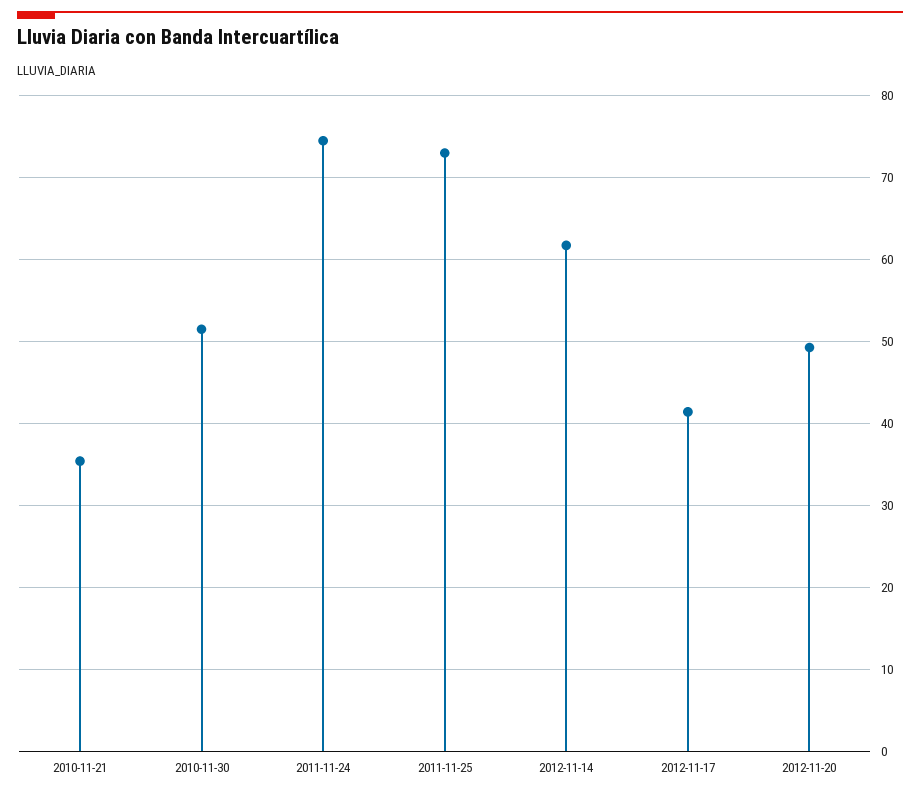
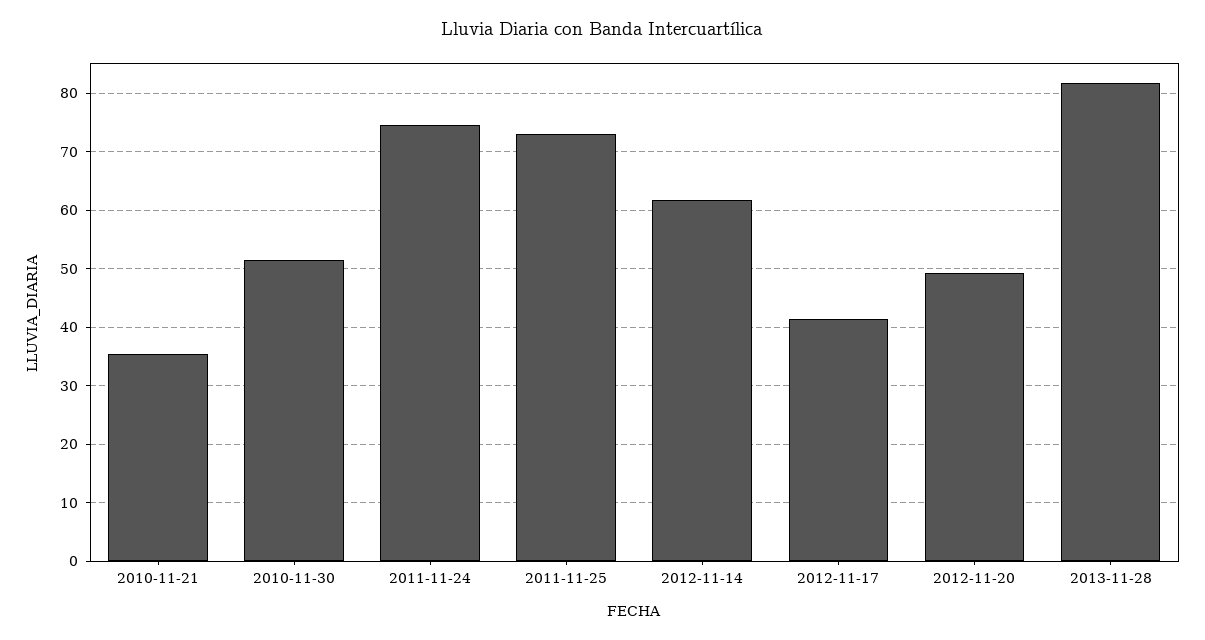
2013-11-28: none -> 82

